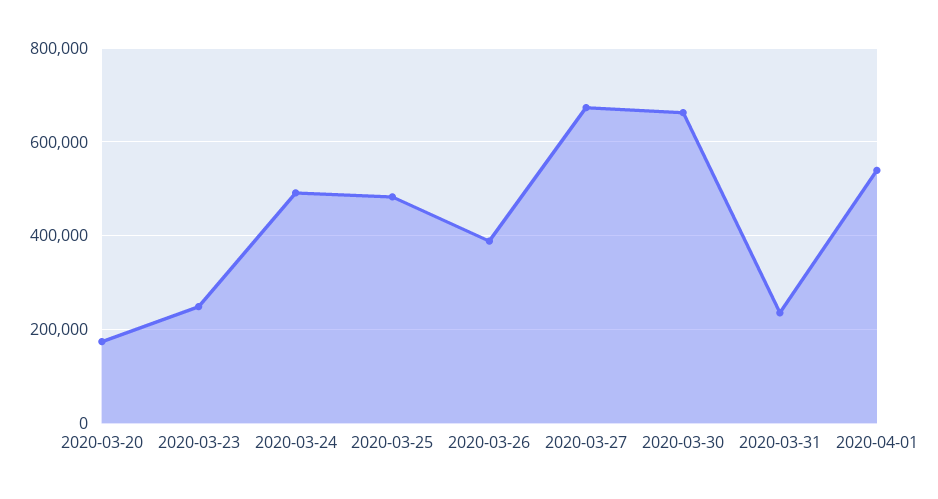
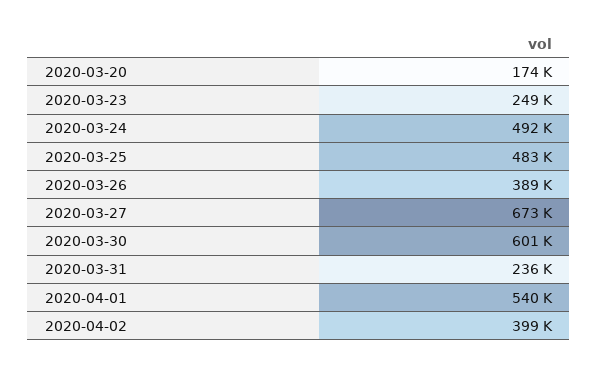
2020-03-30: 660000 -> 601000
2020-04-02: none -> 399000

